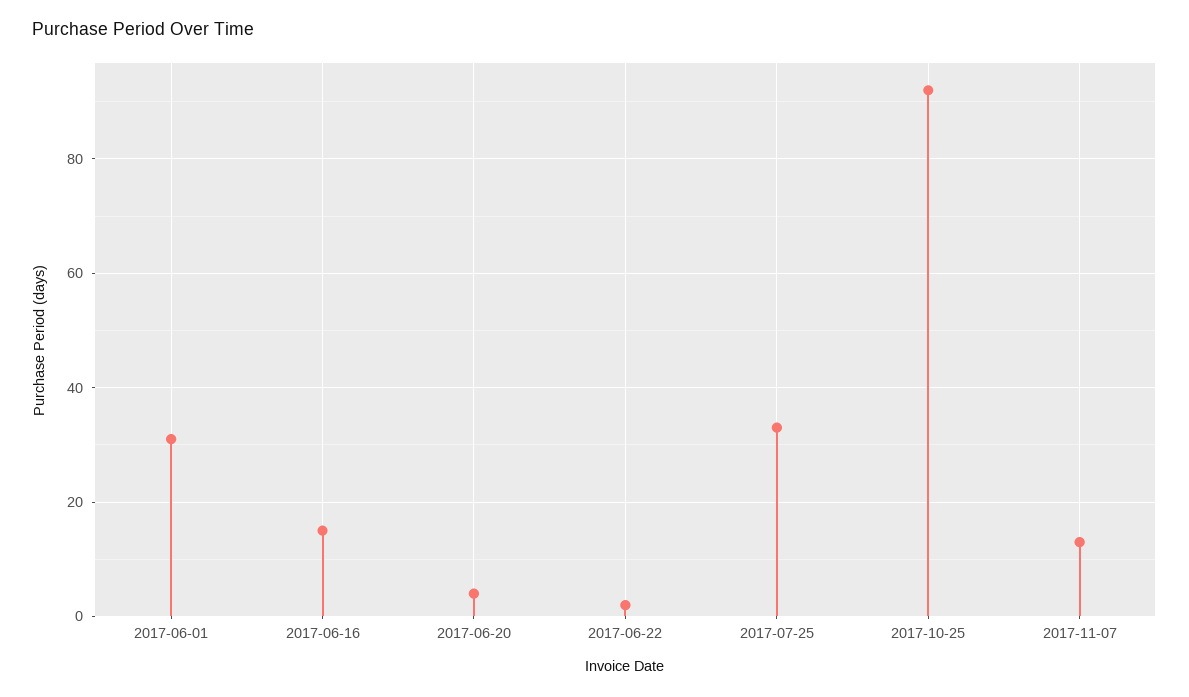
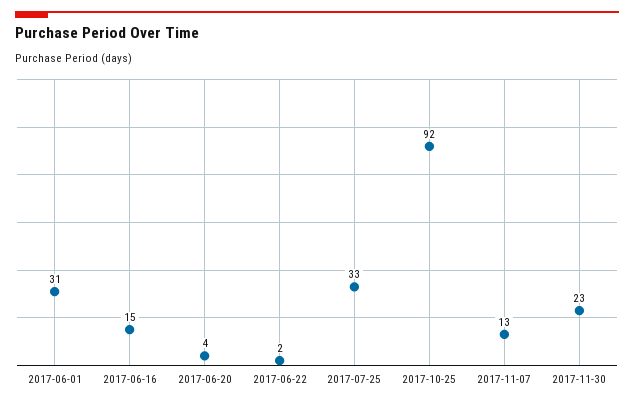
2017-11-30: none -> 23

